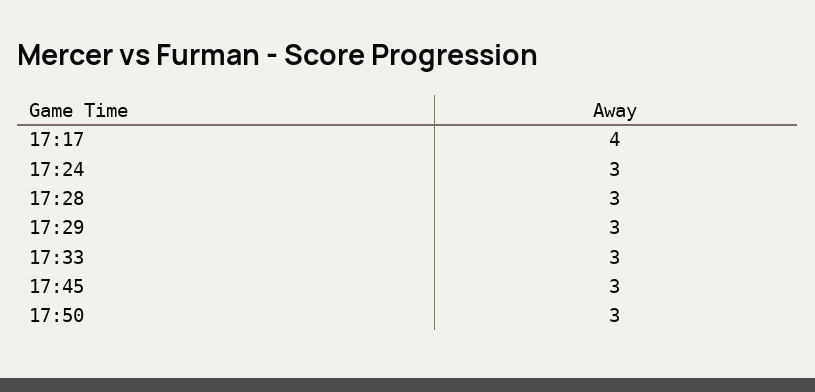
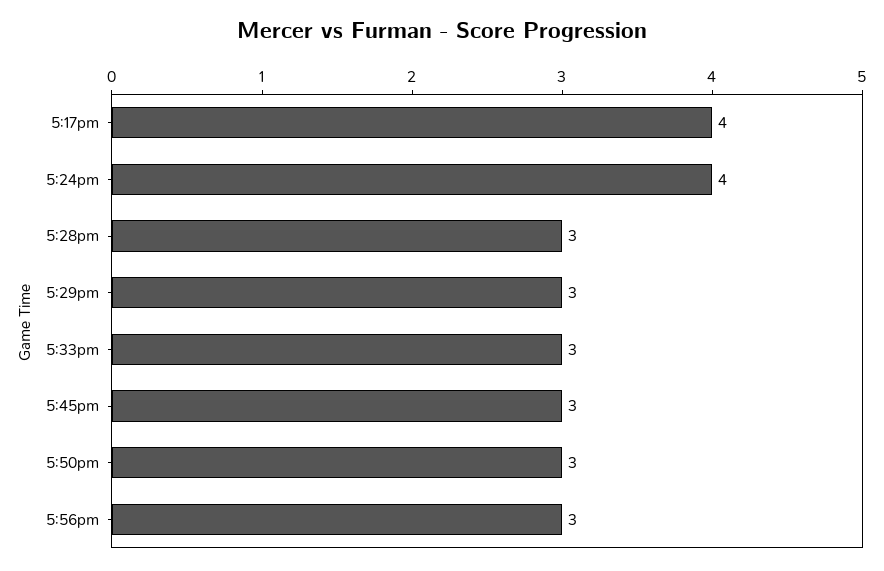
17:24: 3 -> 4
5:56pm: none -> 3

